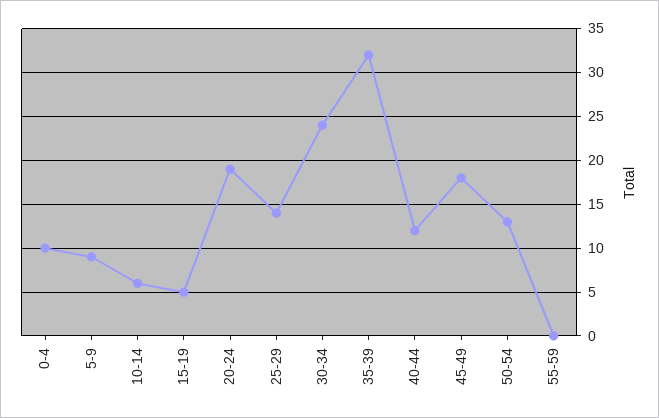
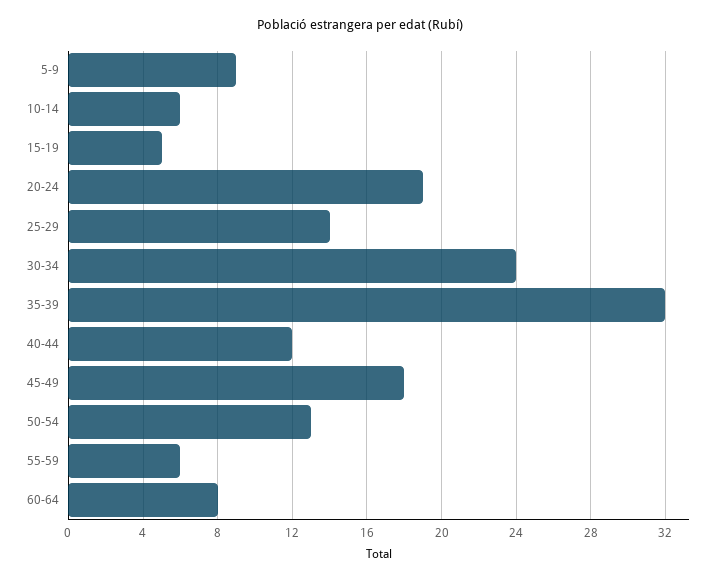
0-4: 10 -> none
55-59: 0 -> 6
60-64: none -> 8

